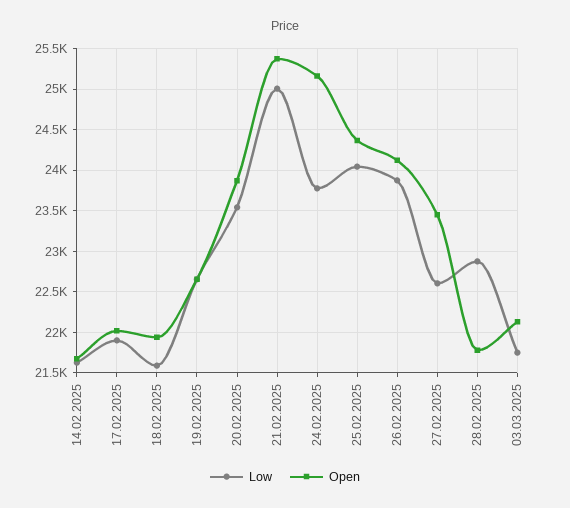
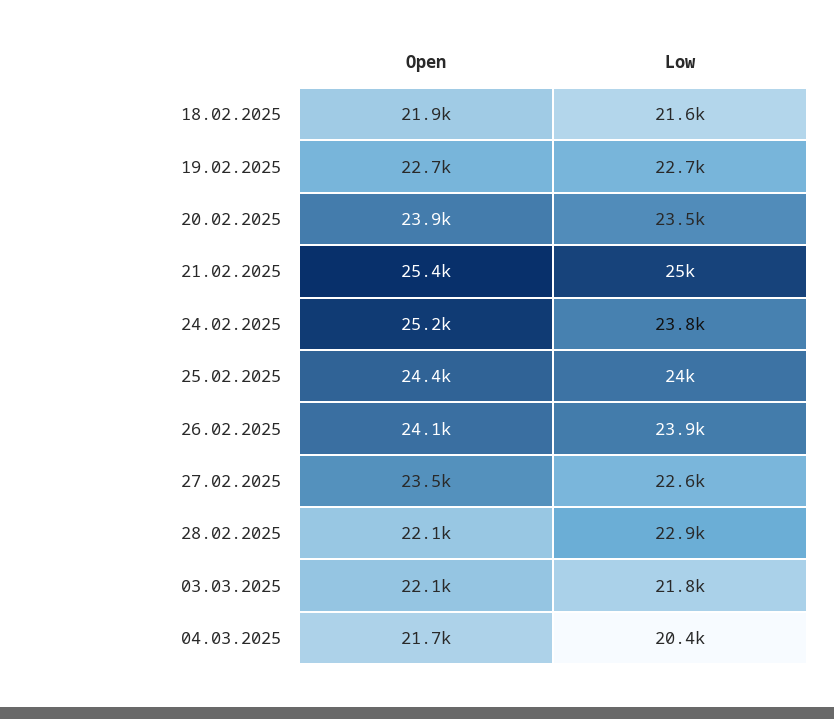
Low, 14.02.2025: 21600 -> none
Open, 14.02.2025: 21700 -> none
Low, 17.02.2025: 21900 -> none
Open, 17.02.2025: 22000 -> none
Open, 28.02.2025: 21800 -> 22100
Open, 04.03.2025: none -> 21700
Low, 04.03.2025: none -> 20400

